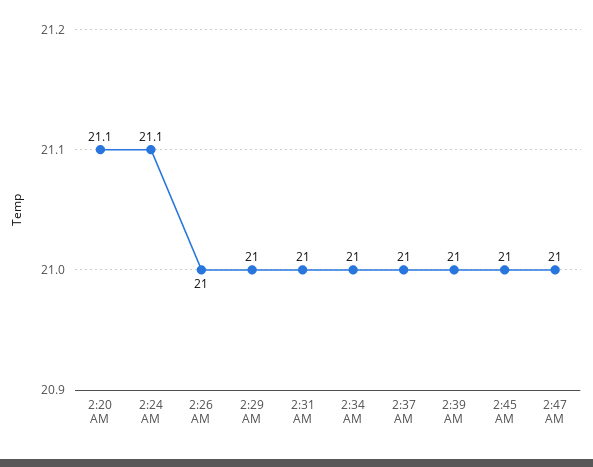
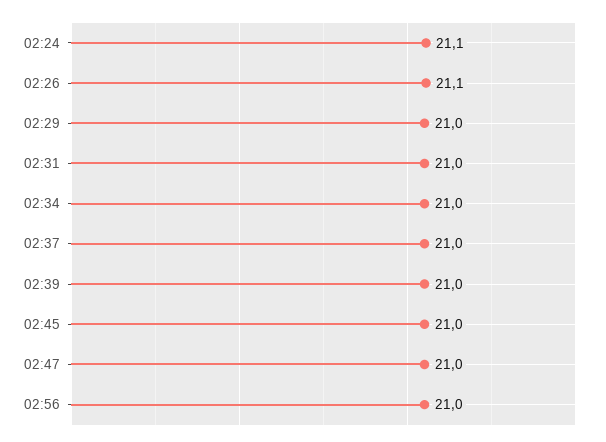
2:20 AM: 21.1 -> none
2:26 AM: 21 -> 21.1
02:56: none -> 21

